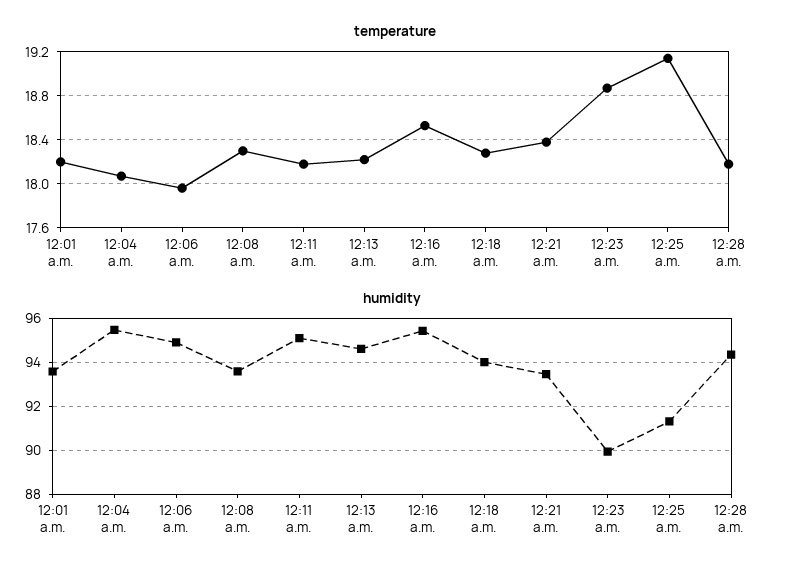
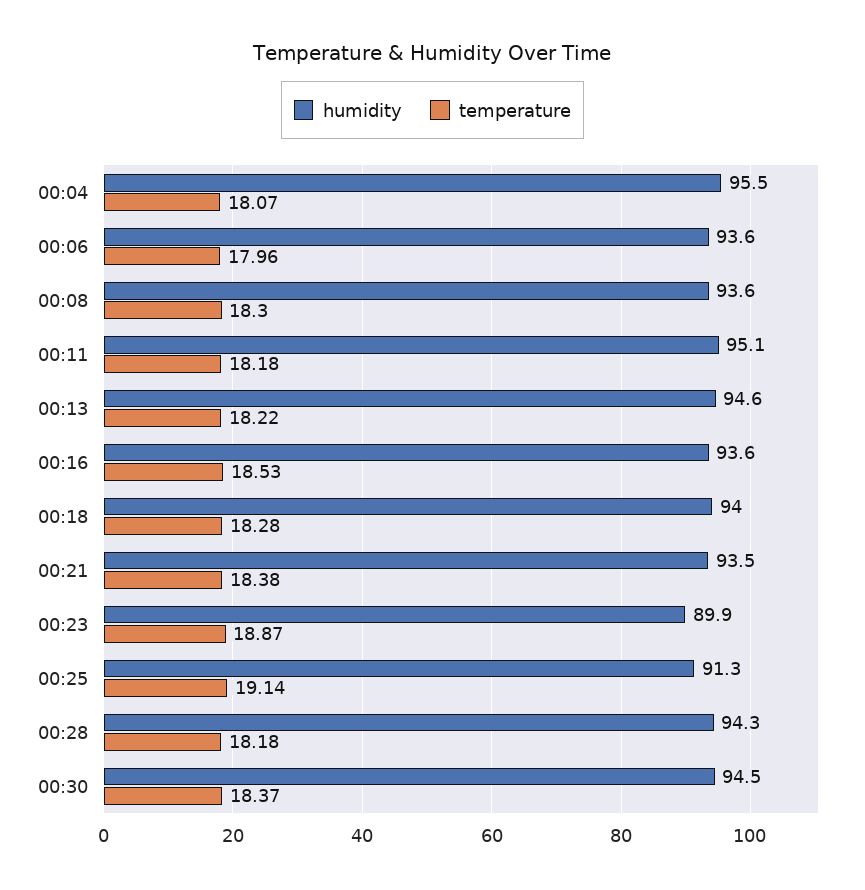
temperature, 12:01 a.m.: 18.2 -> none
humidity, 12:01 a.m.: 93.5 -> none
humidity, 12:06 a.m.: 95 -> 93.6
humidity, 12:16 a.m.: 95.5 -> 93.6
humidity, 00:30: none -> 94.5
temperature, 00:30: none -> 18.37

